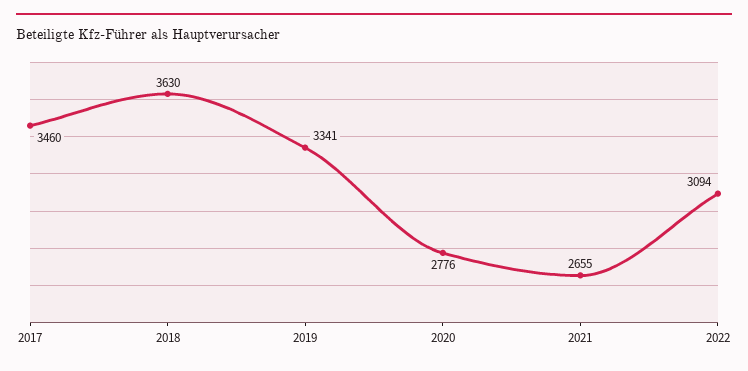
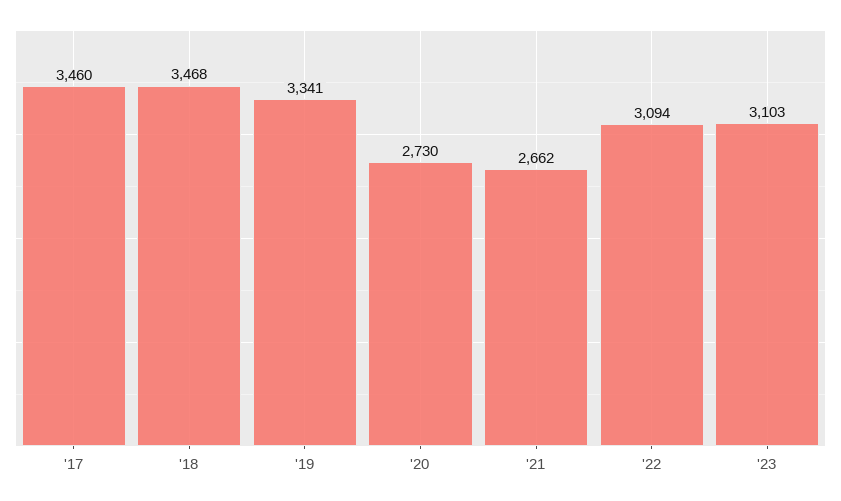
2018: 3630 -> 3468
2020: 2776 -> 2730
2021: 2655 -> 2662
'23: none -> 3103

